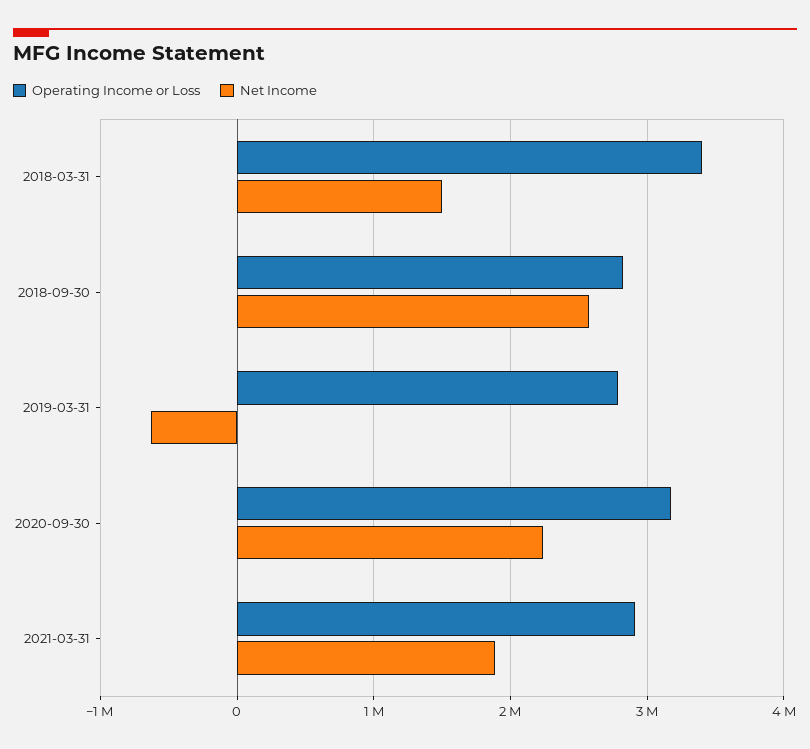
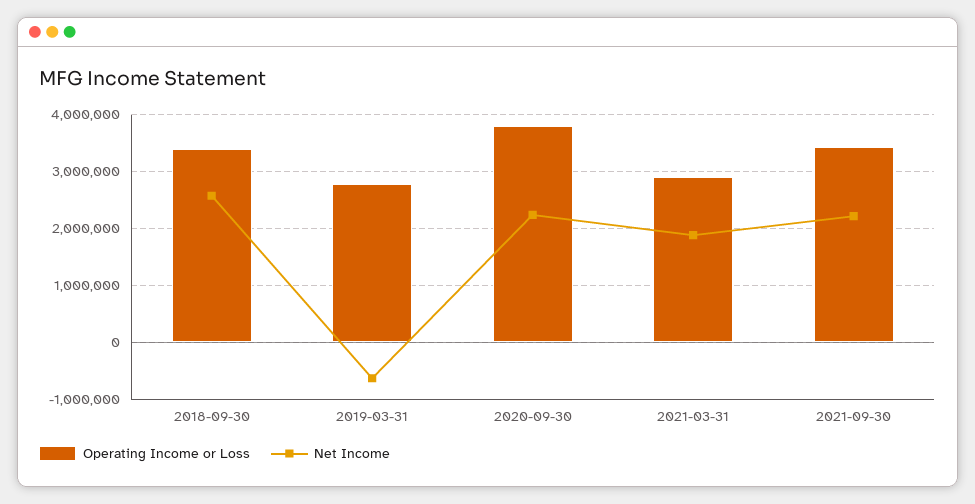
Operating Income or Loss, 2018-03-31: 3400000 -> none
Net Income, 2018-03-31: 1500000 -> none
Operating Income or Loss, 2018-09-30: 2800000 -> 3400000
Operating Income or Loss, 2020-09-30: 3200000 -> 3800000
Operating Income or Loss, 2021-09-30: none -> 3400000
Net Income, 2021-09-30: none -> 2200000

